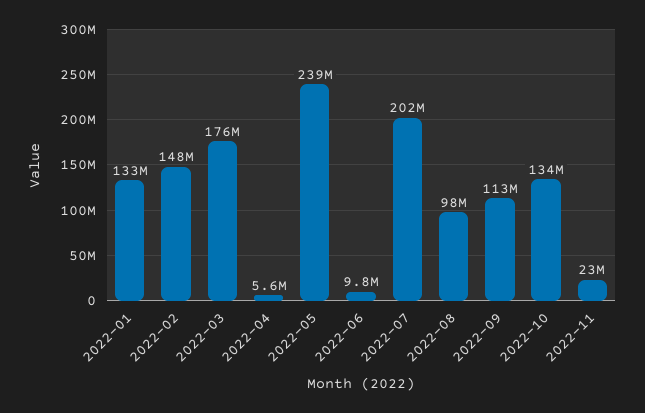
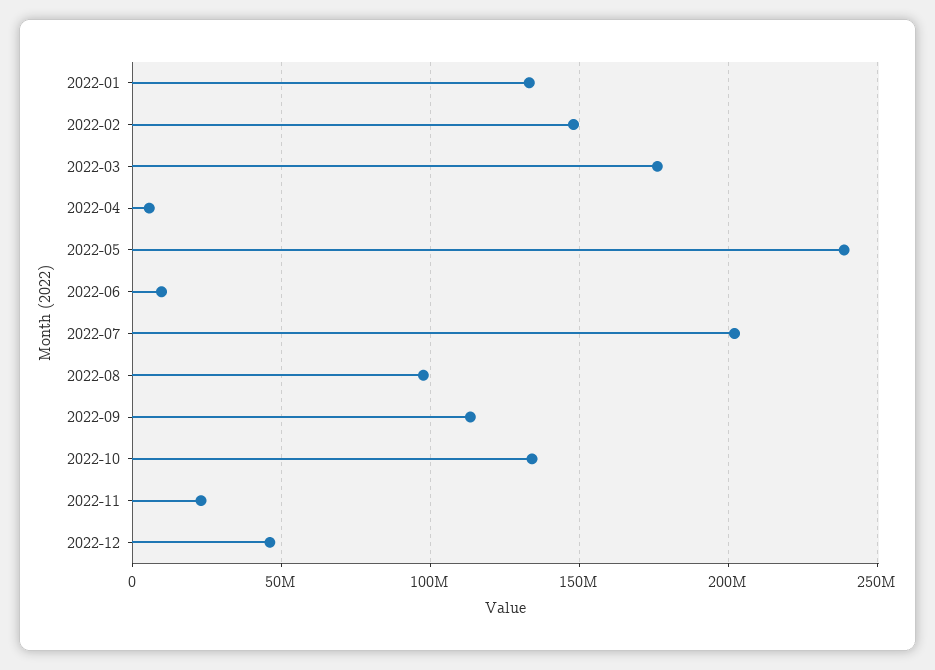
2022-12: none -> 45000000

